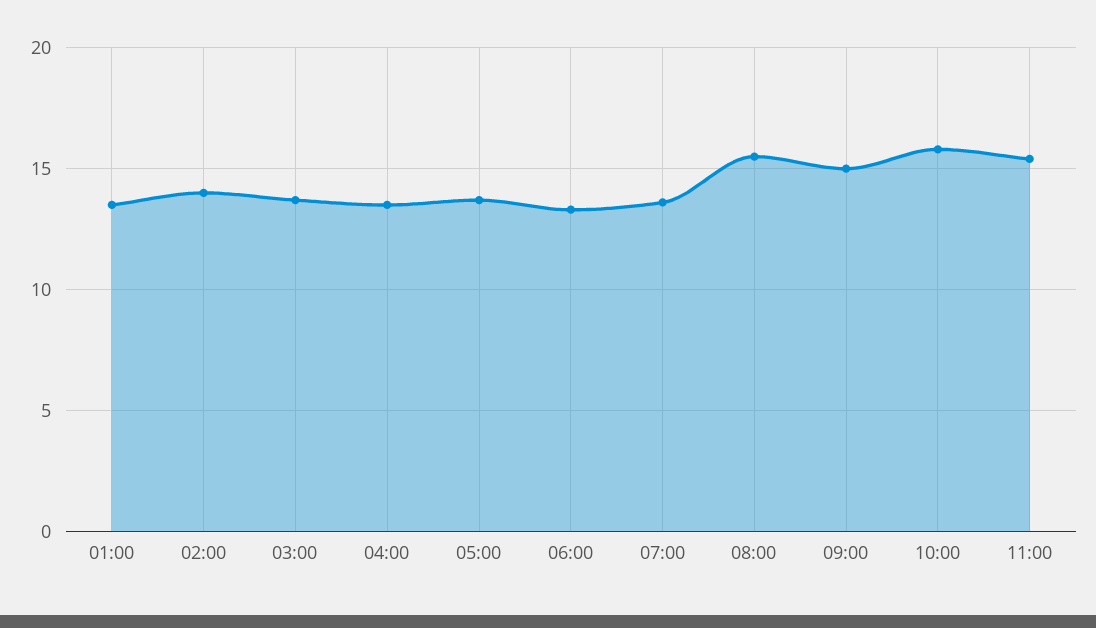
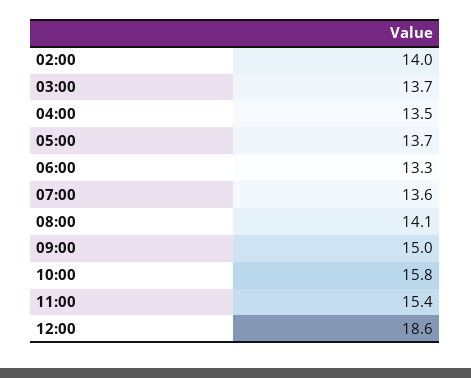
01:00: 13.5 -> none
08:00: 15.5 -> 14.1
12:00: none -> 18.6

